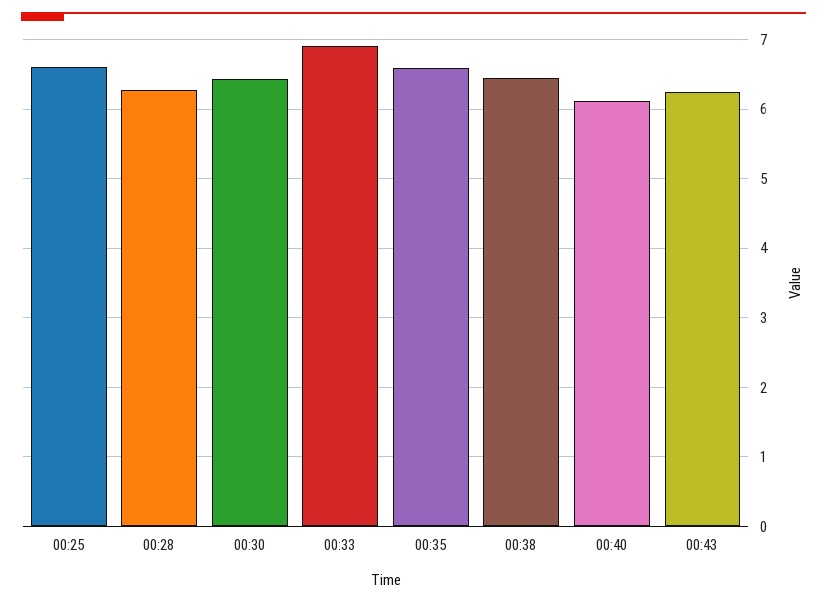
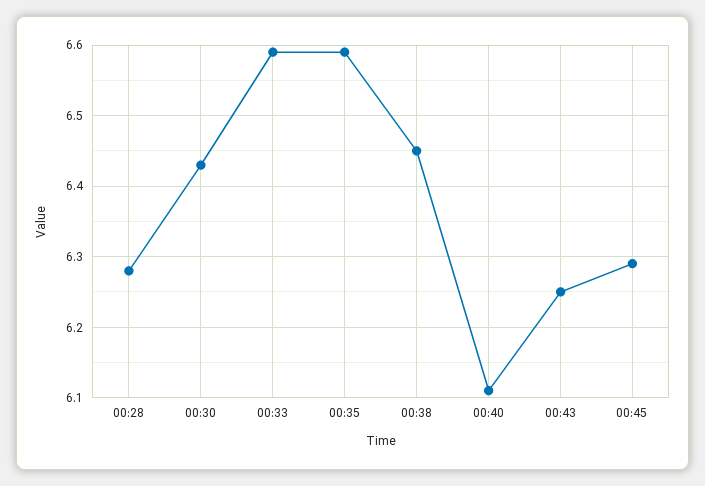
00:25: 6.6 -> none
00:33: 6.9 -> 6.59
00:45: none -> 6.29

